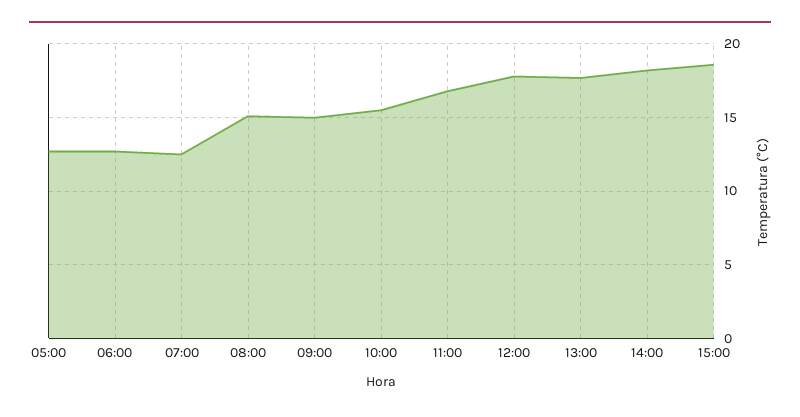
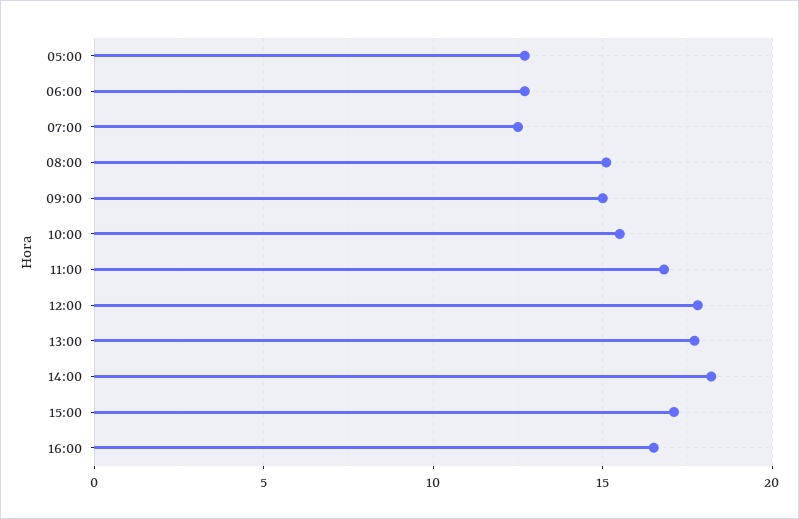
15:00: 18.5 -> 17
16:00: none -> 16.5

